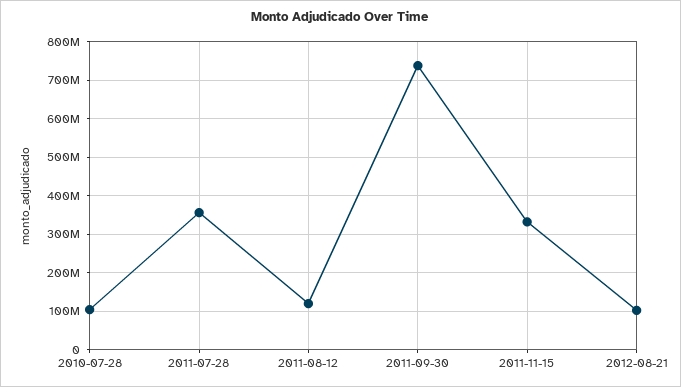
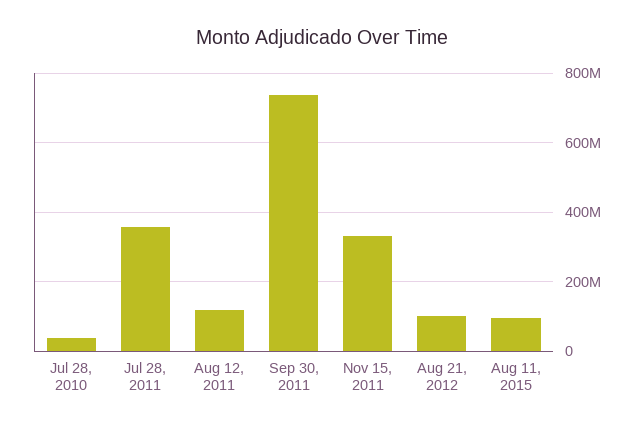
2010-07-28: 100000000 -> 40000000
Aug 11, 2015: none -> 100000000

